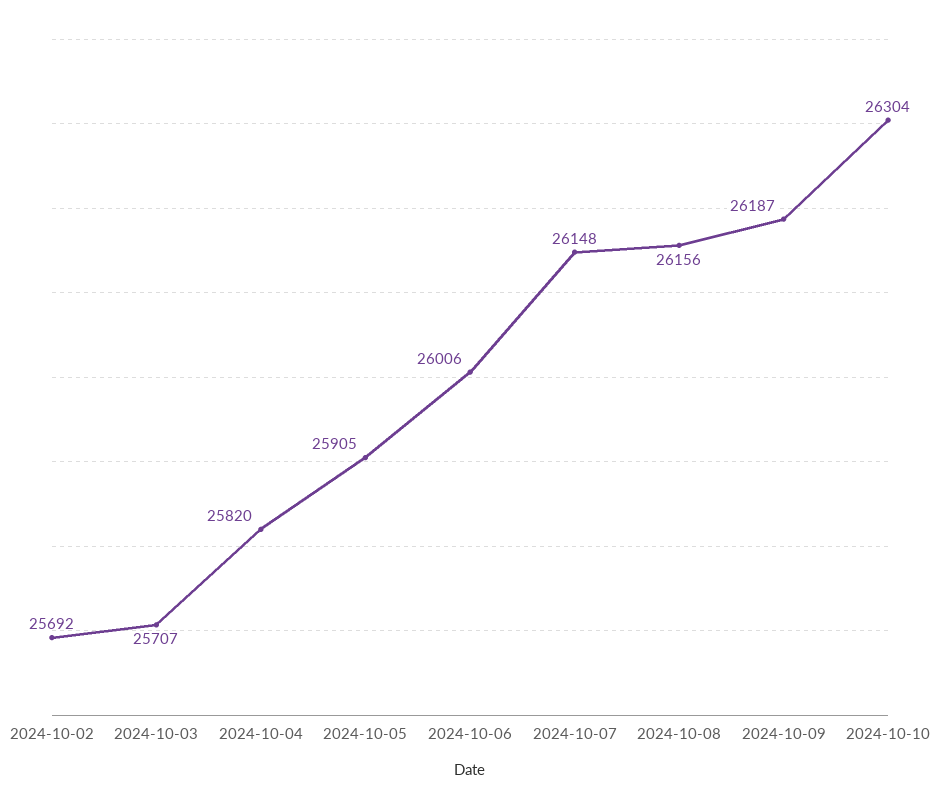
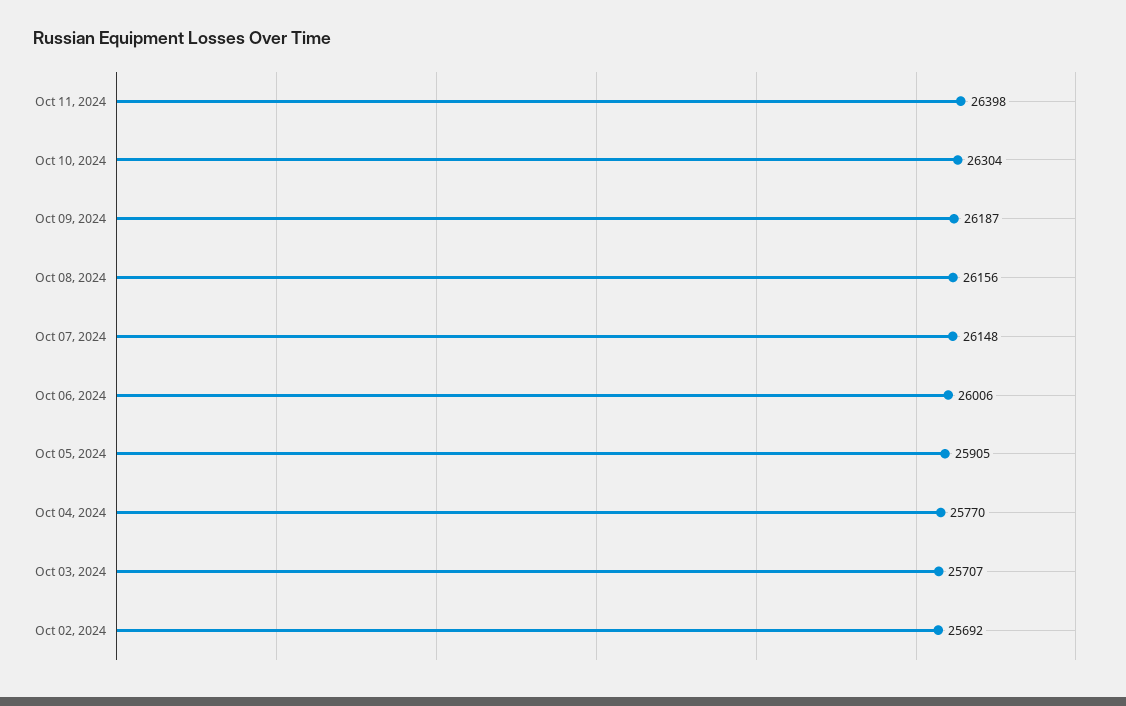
2024-10-04: 25820 -> 25770
Oct 11, 2024: none -> 26398

